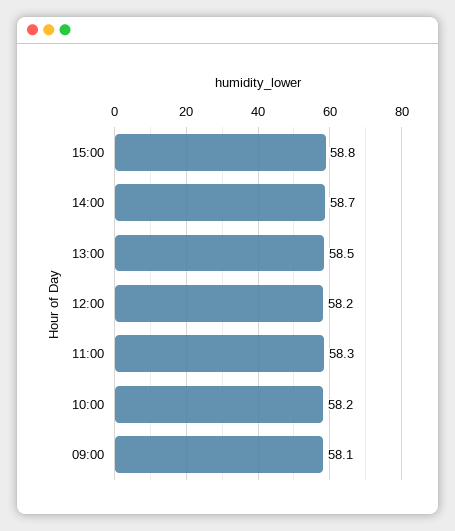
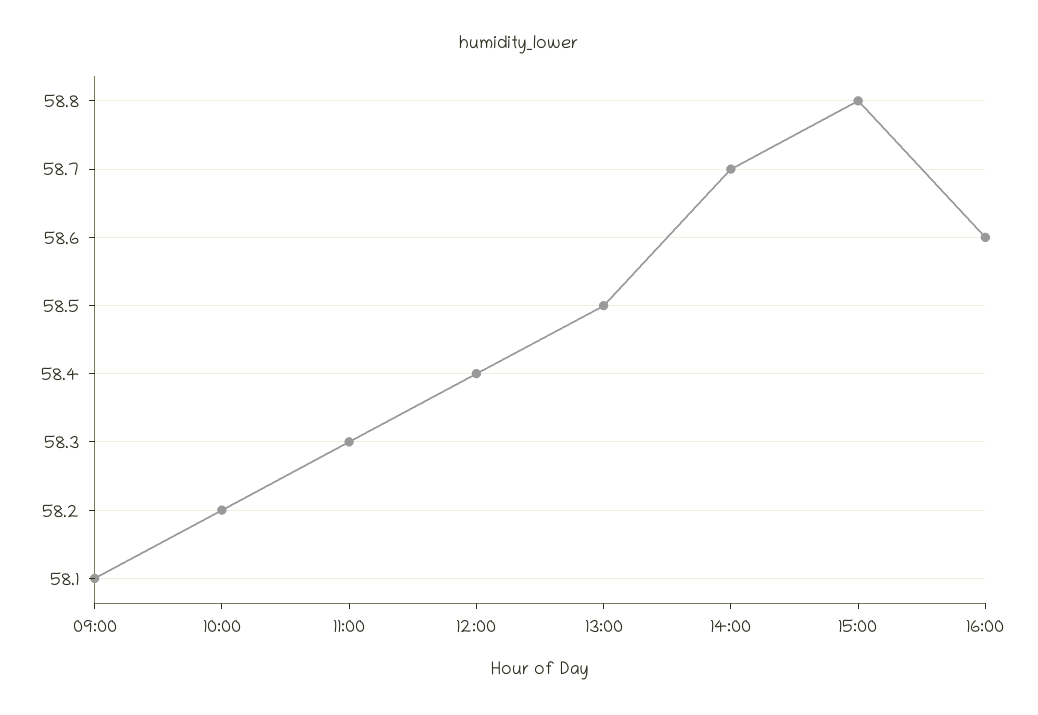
12:00: 58.2 -> 58.4
16:00: none -> 58.6

